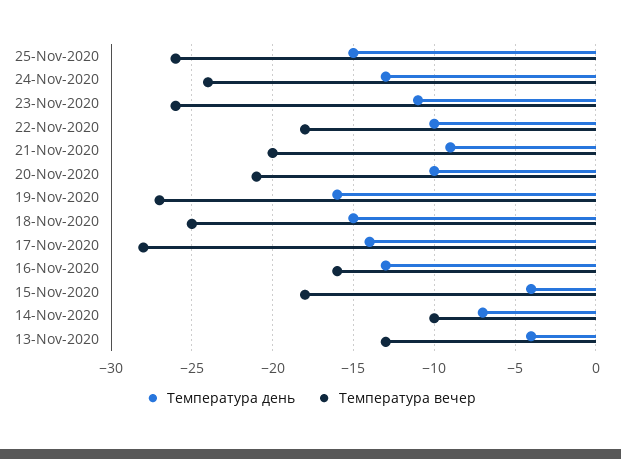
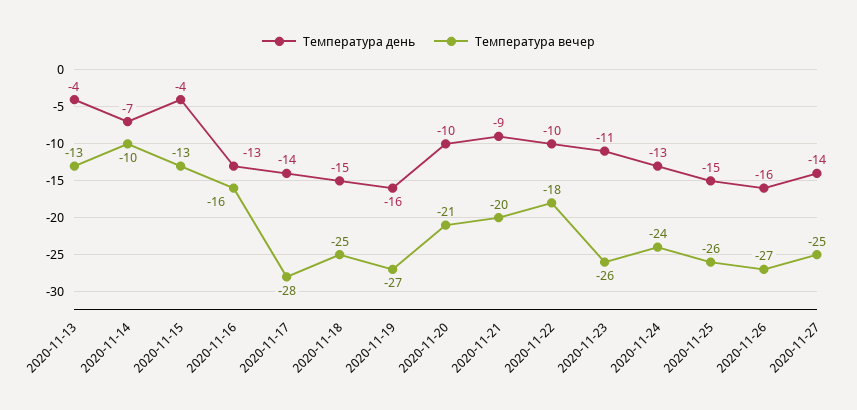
Температура вечер, 15-Nov-2020: -18 -> -13
Температура день, 2020-11-26: none -> -16
Температура вечер, 2020-11-26: none -> -27
Температура день, 2020-11-27: none -> -14
Температура вечер, 2020-11-27: none -> -25

